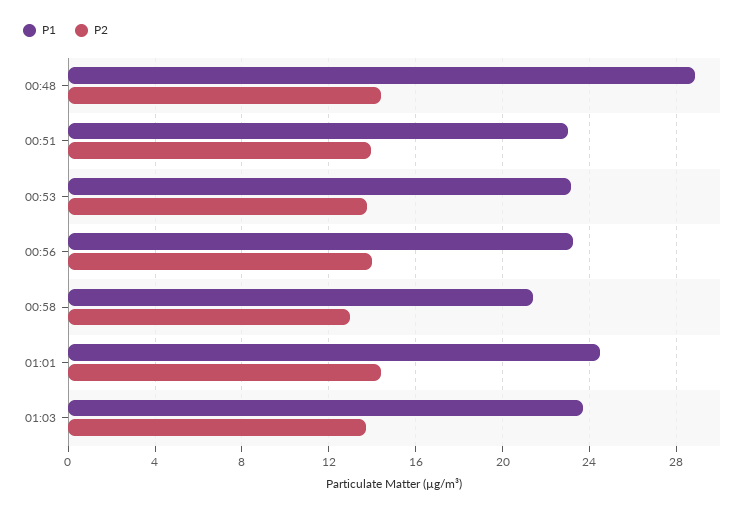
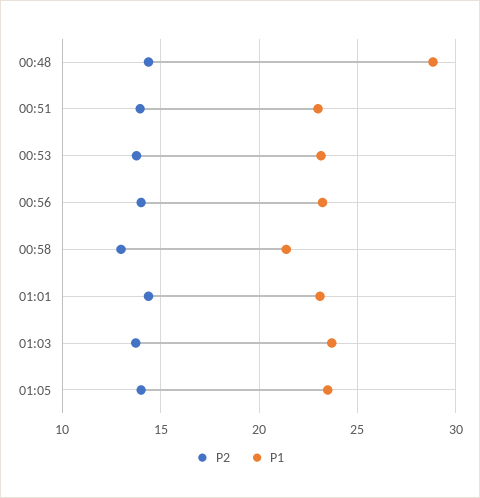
P1, 01:01: 24.5 -> 23
P2, 01:05: none -> 14
P1, 01:05: none -> 23.5

